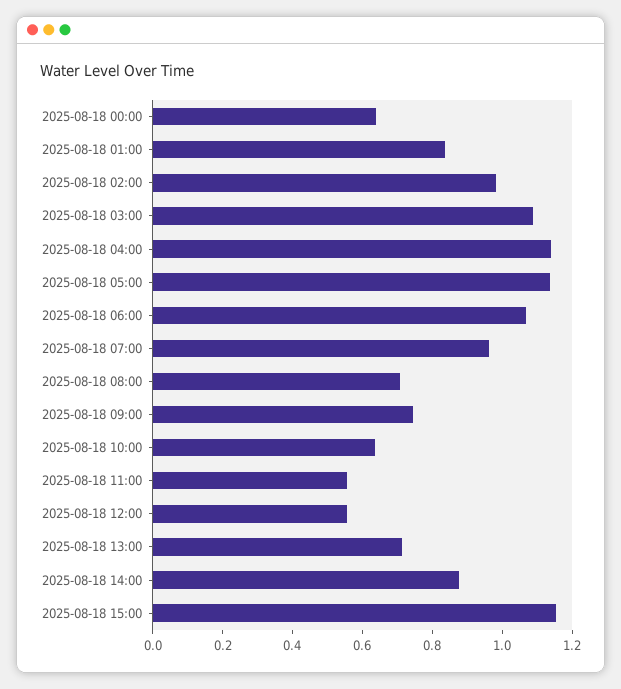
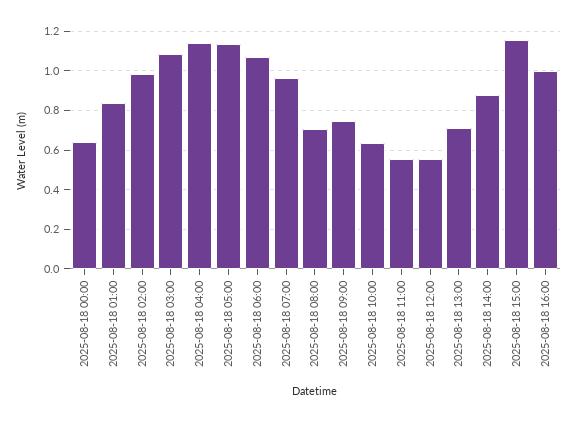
2025-08-18 16:00: none -> 1

